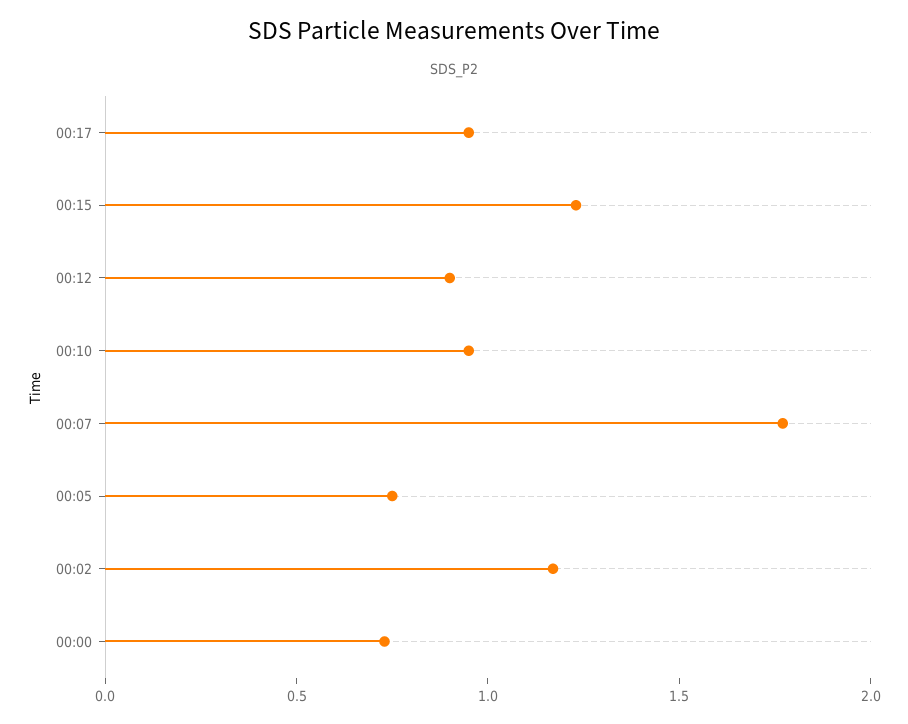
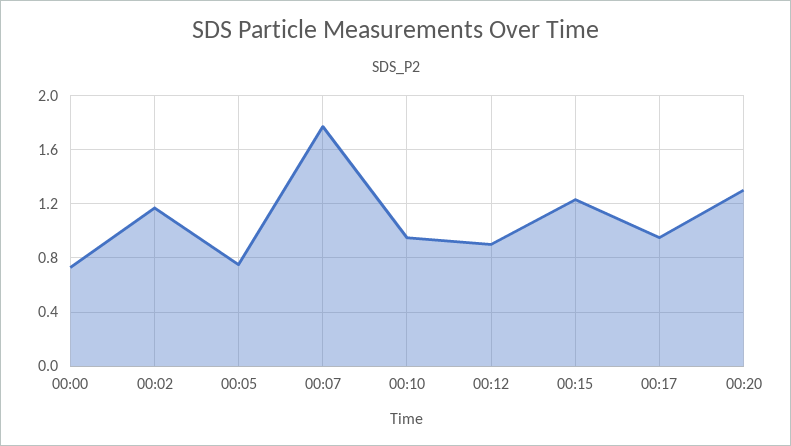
00:20: none -> 1.3

